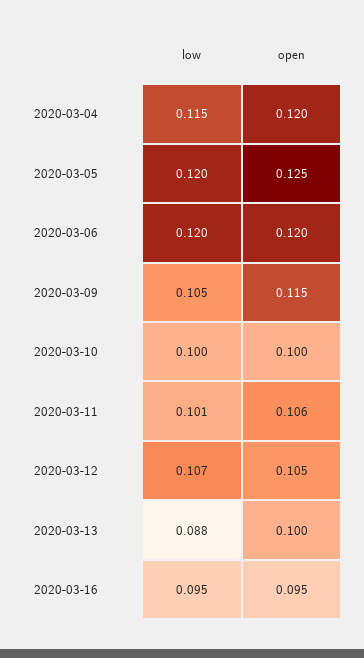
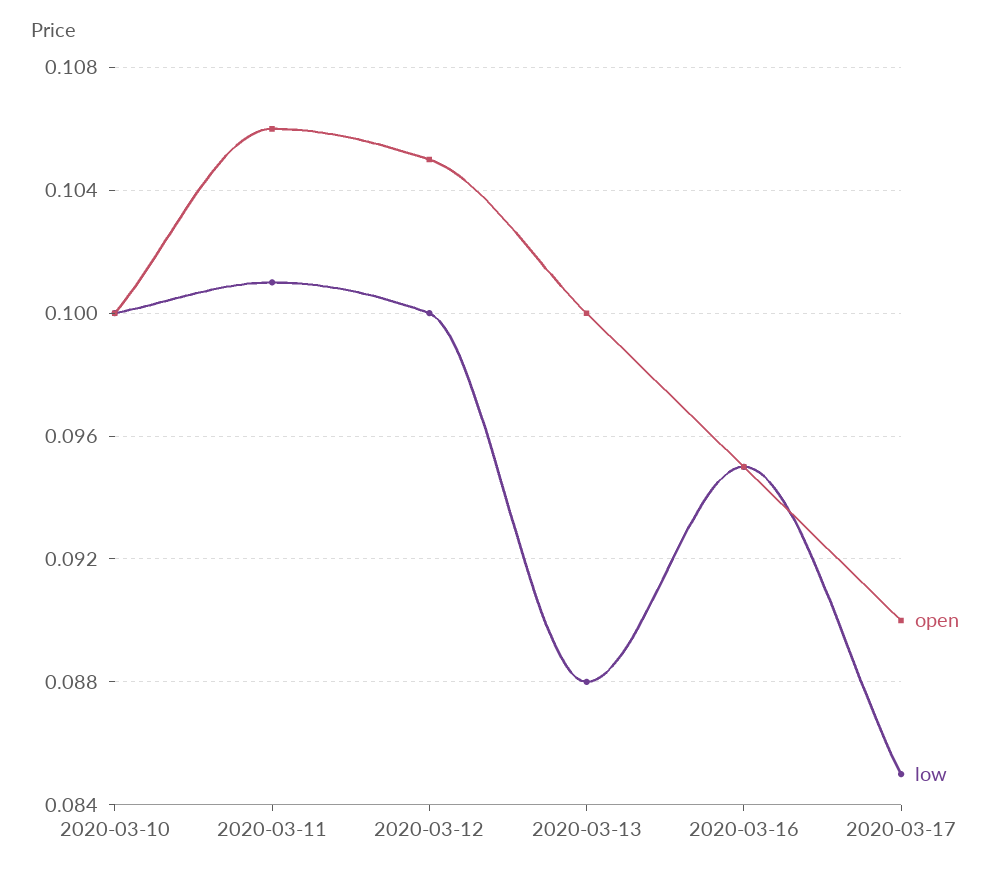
low, 2020-03-04: 0.115 -> none
open, 2020-03-04: 0.12 -> none
low, 2020-03-05: 0.12 -> none
open, 2020-03-05: 0.125 -> none
low, 2020-03-06: 0.12 -> none
open, 2020-03-06: 0.12 -> none
low, 2020-03-09: 0.105 -> none
open, 2020-03-09: 0.115 -> none
low, 2020-03-12: 0.107 -> 0.1
open, 2020-03-17: none -> 0.09
low, 2020-03-17: none -> 0.085

